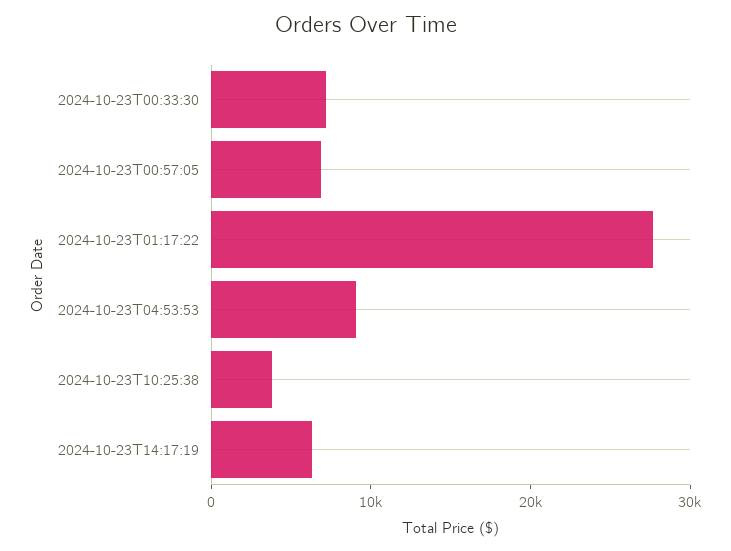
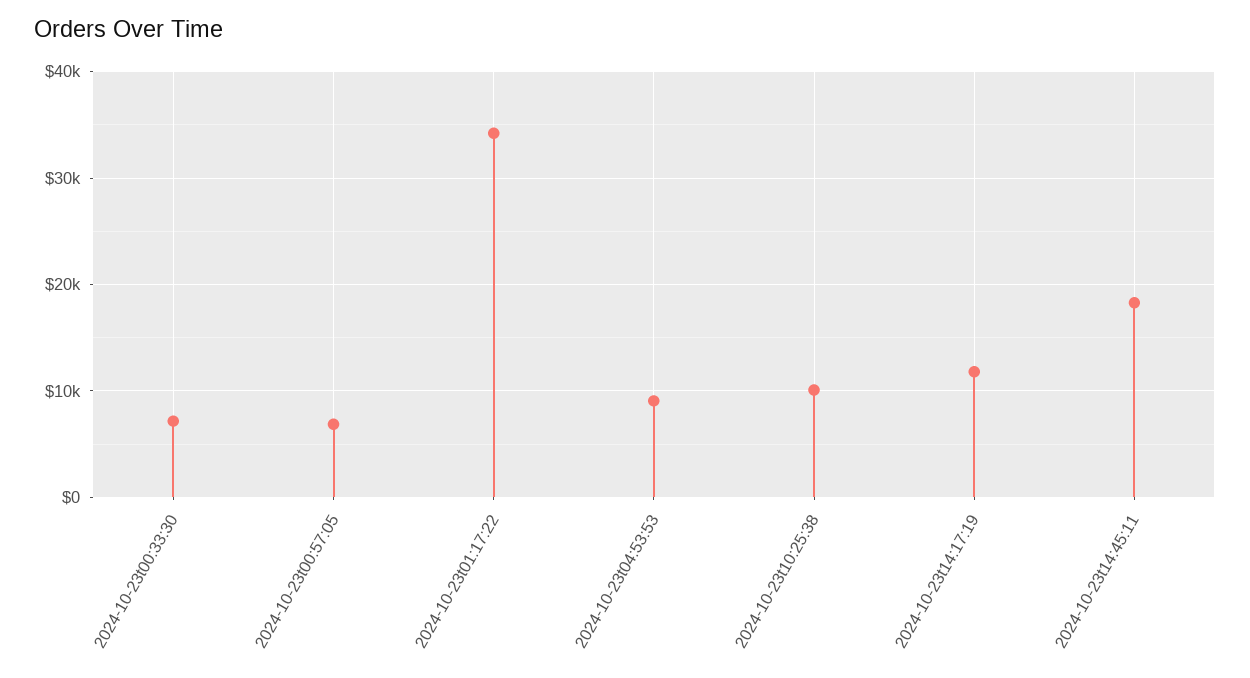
2024-10-23T01:17:22: 28000 -> 34000
2024-10-23T10:25:38: 4000 -> 10000
2024-10-23T14:17:19: 6000 -> 12000
2024-10-23t14:45:11: none -> 18000

